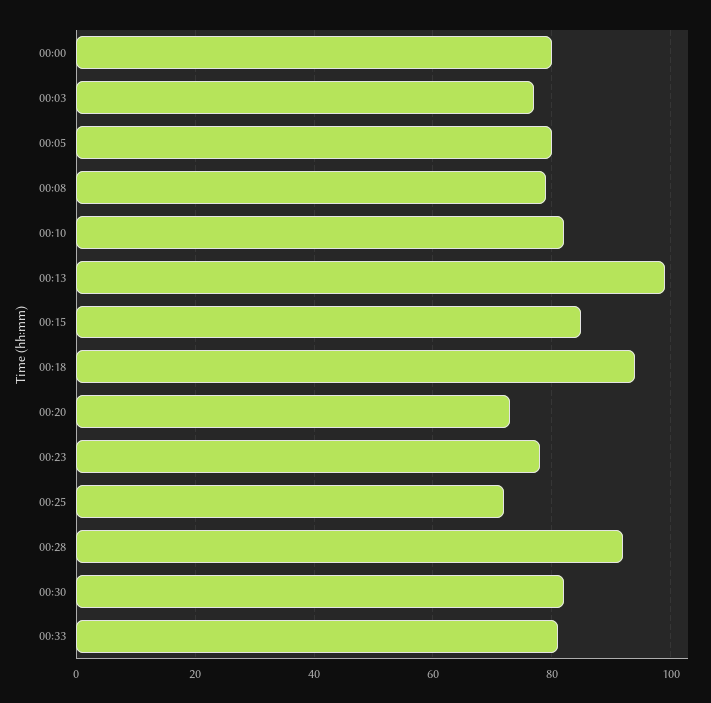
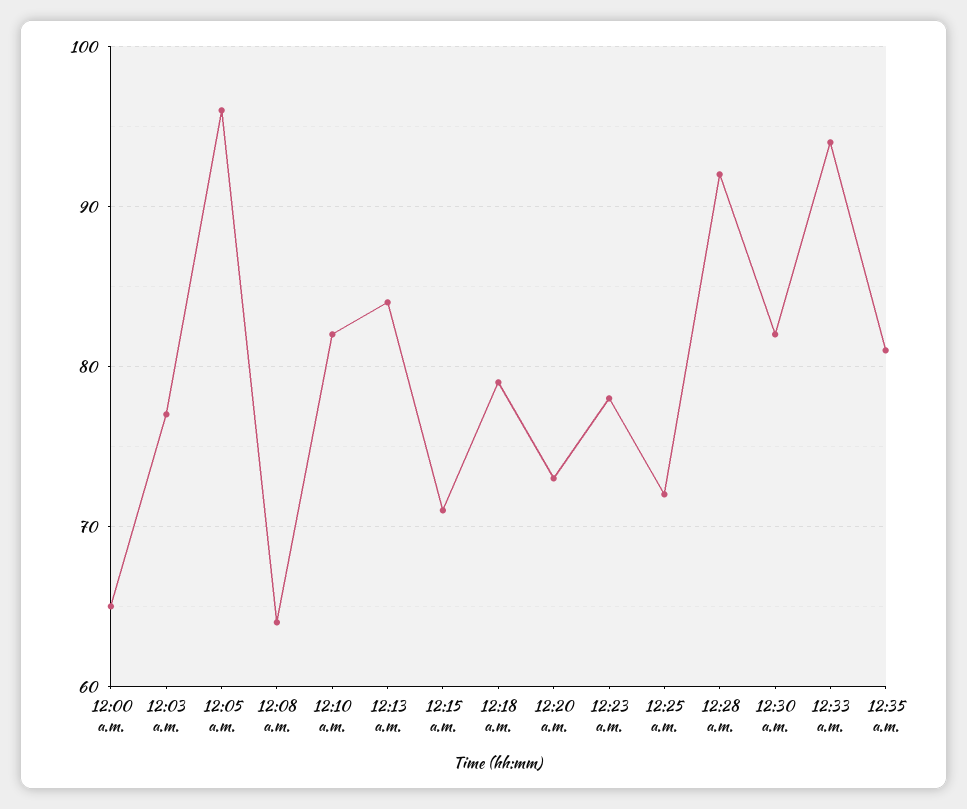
00:00: 80 -> 65
00:05: 80 -> 96
00:08: 80 -> 64
00:13: 100 -> 84
00:15: 85 -> 71
00:18: 95 -> 79
00:33: 80 -> 94
12:35 a.m.: none -> 81

